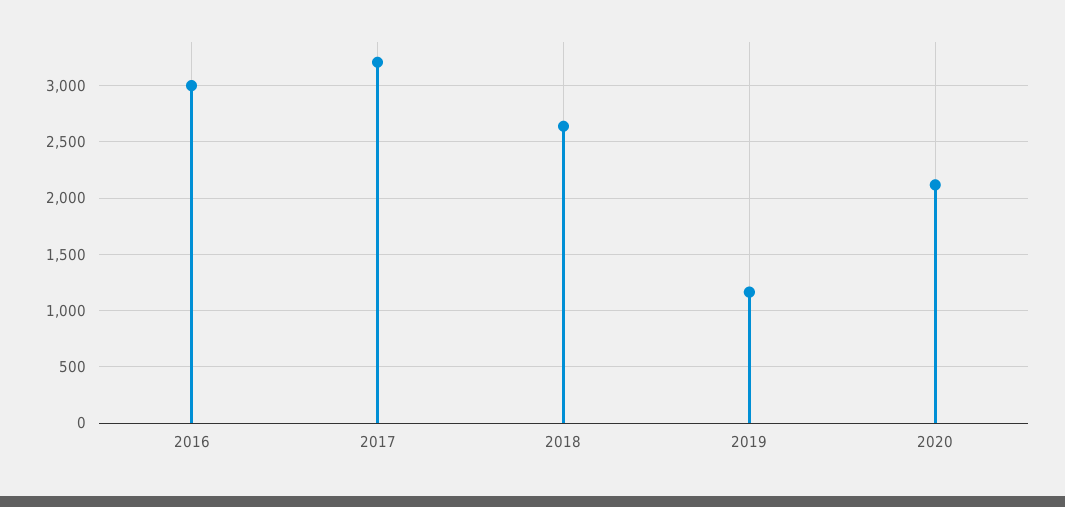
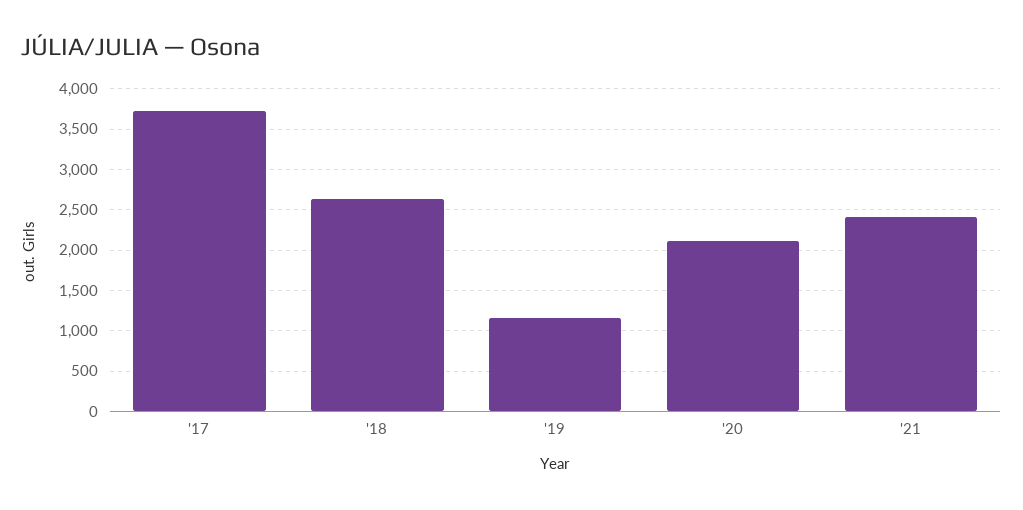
2016: 3000 -> none
2017: 3200 -> 3700
'21: none -> 2400

